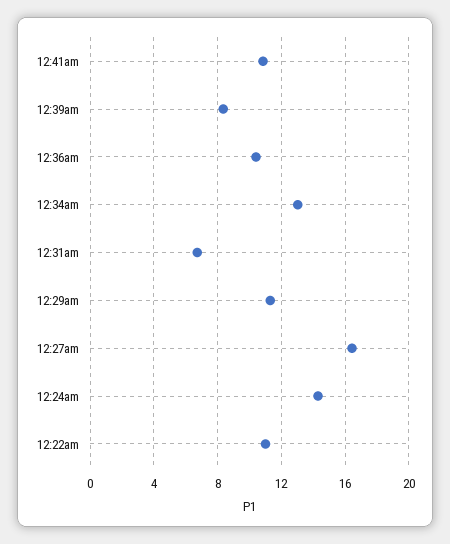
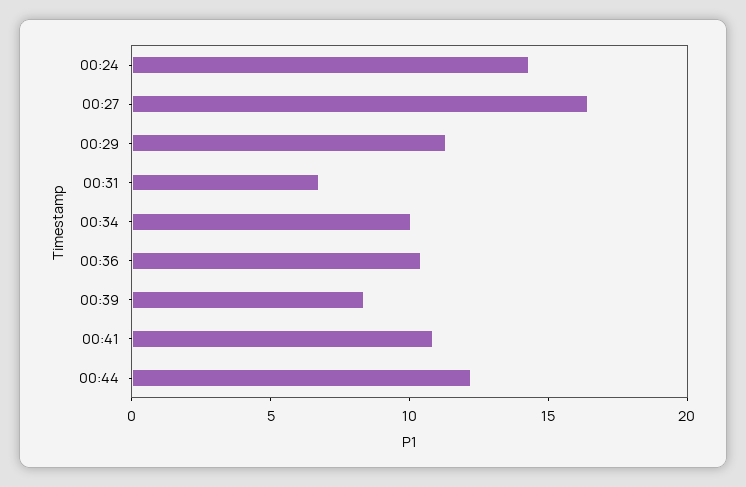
12:34am: 13 -> 10
12:22am: 11 -> none
00:44: none -> 12

